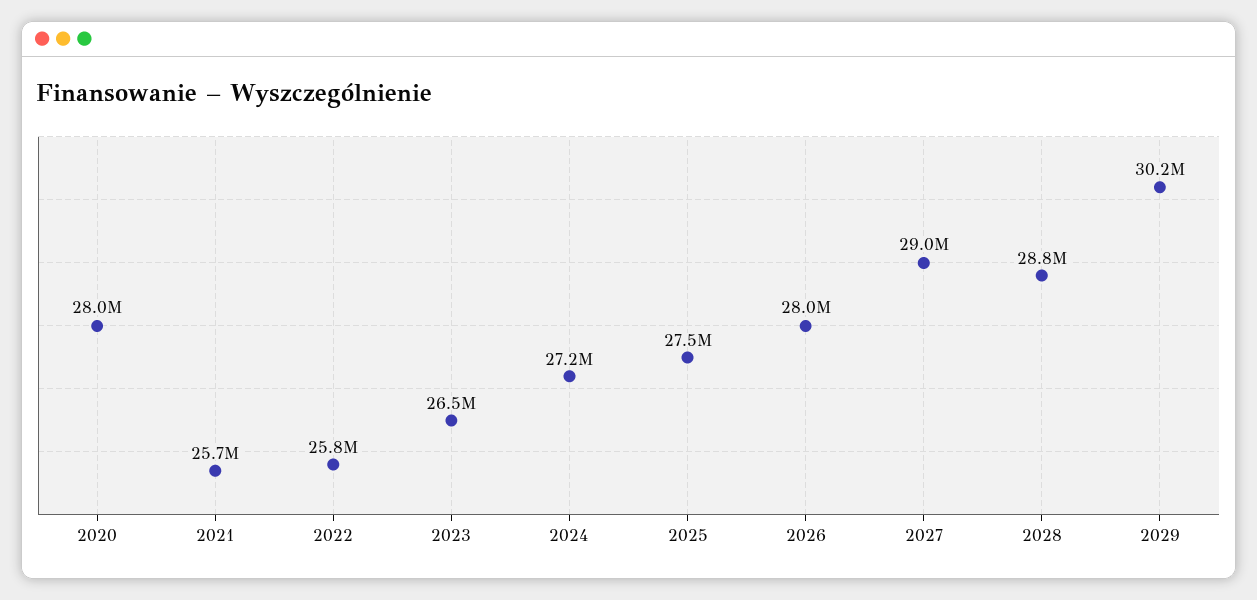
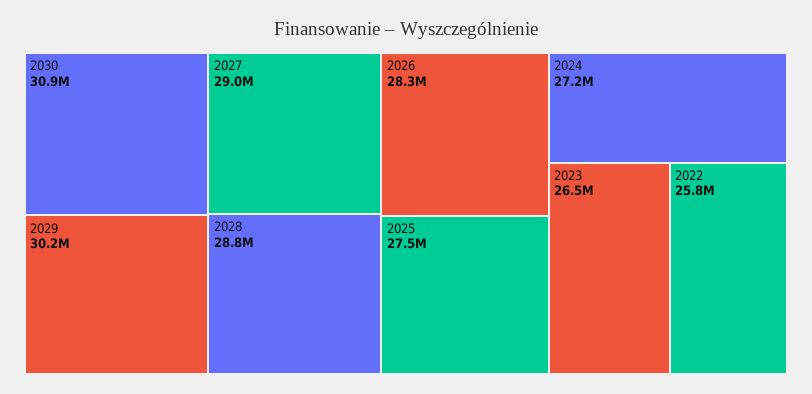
2020: 28000000 -> none
2021: 25700000 -> none
2026: 28000000 -> 28300000
2030: none -> 30900000

